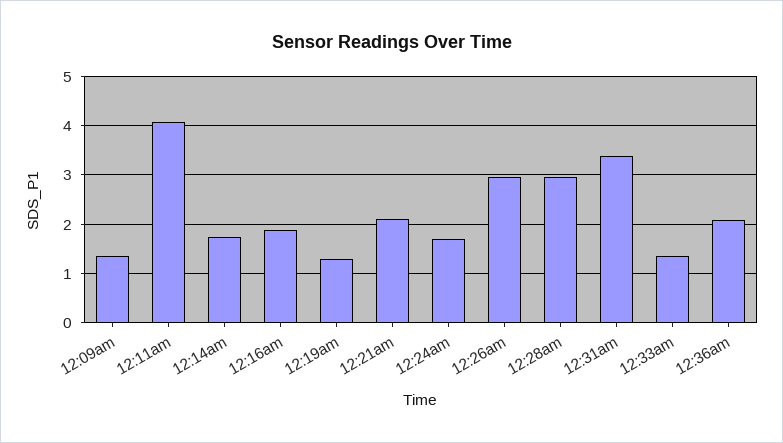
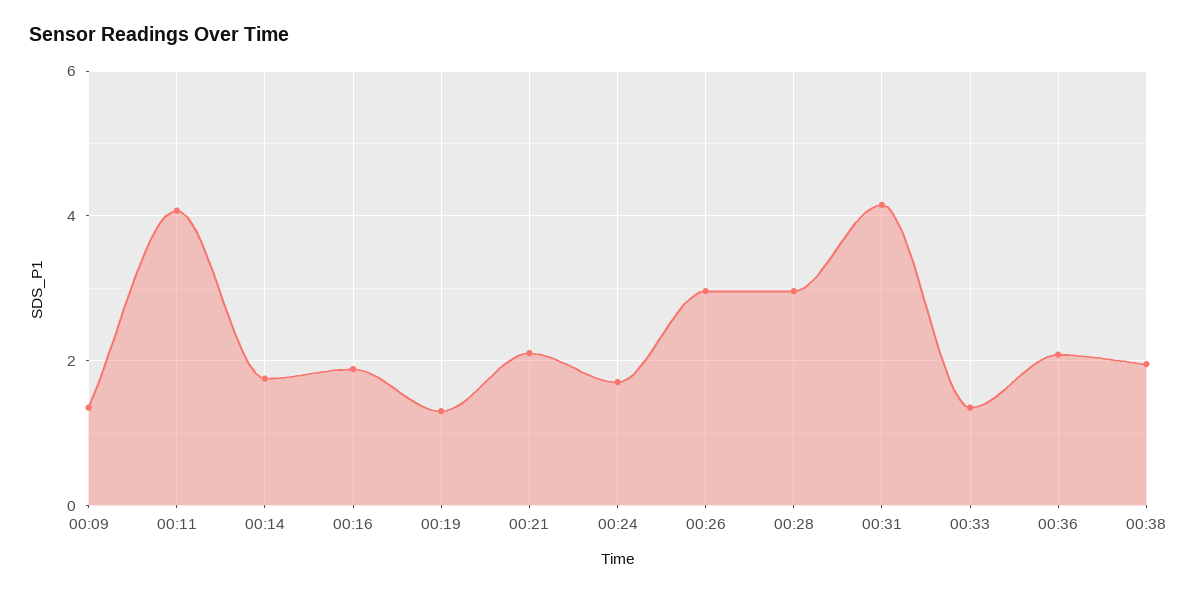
12:31am: 3.4 -> 4.2
00:38: none -> 2

